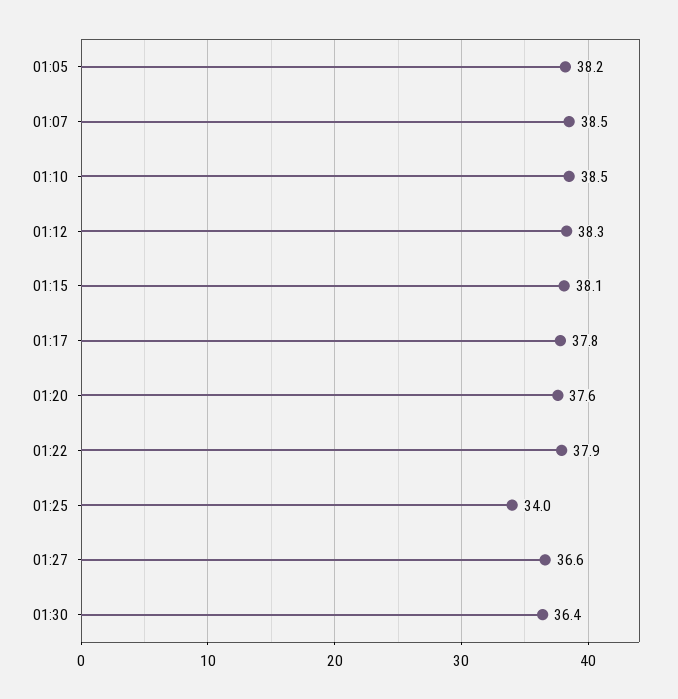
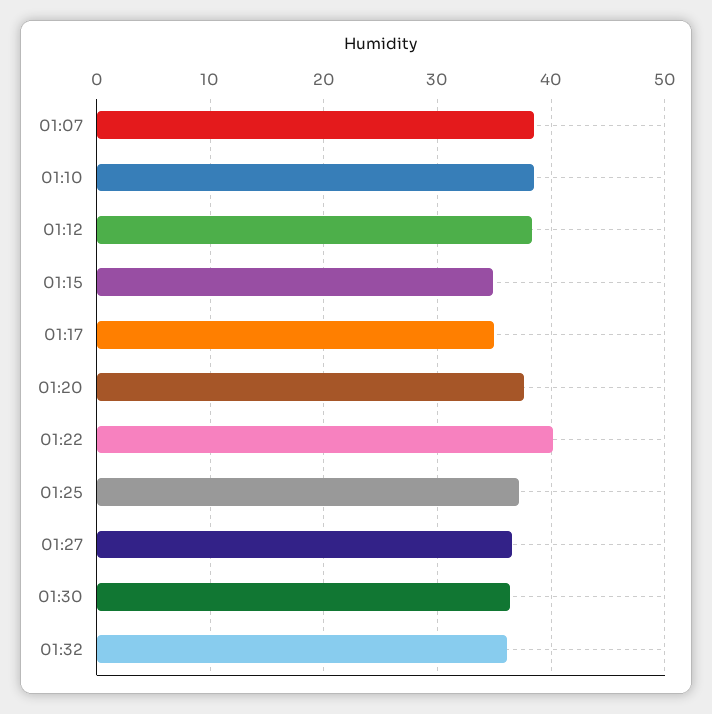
01:05: 38.2 -> none
01:15: 38.1 -> 35
01:17: 37.8 -> 35
01:22: 37.9 -> 40
01:25: 34 -> 37
01:32: none -> 36

